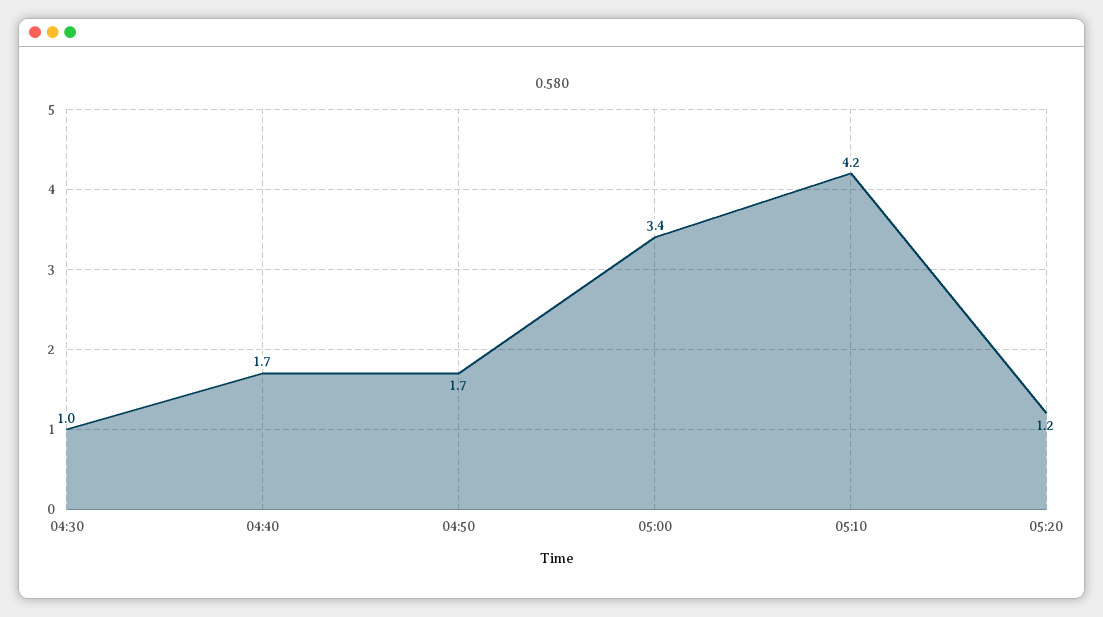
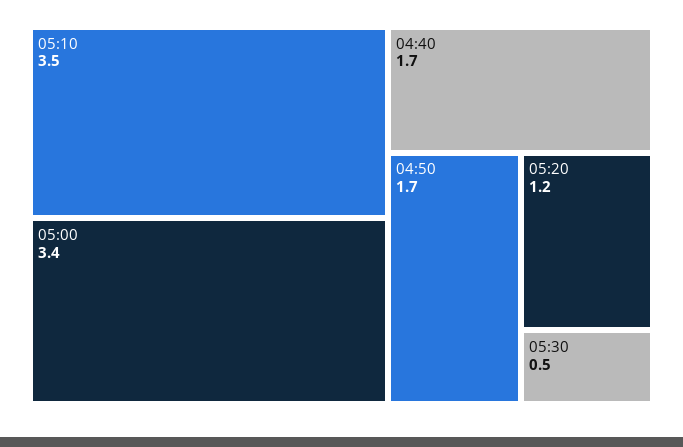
04:30: 1 -> none
05:10: 4.2 -> 3.5
05:30: none -> 0.5

